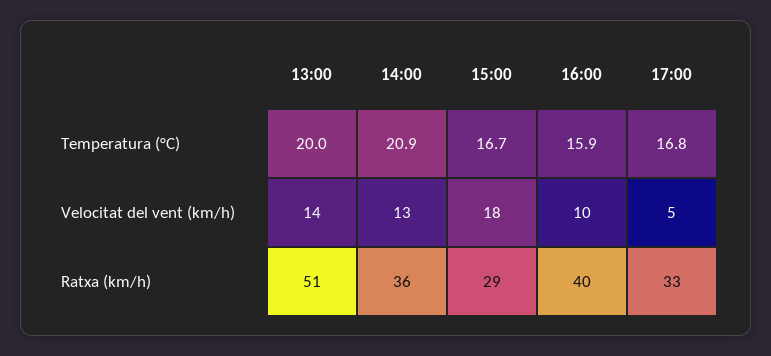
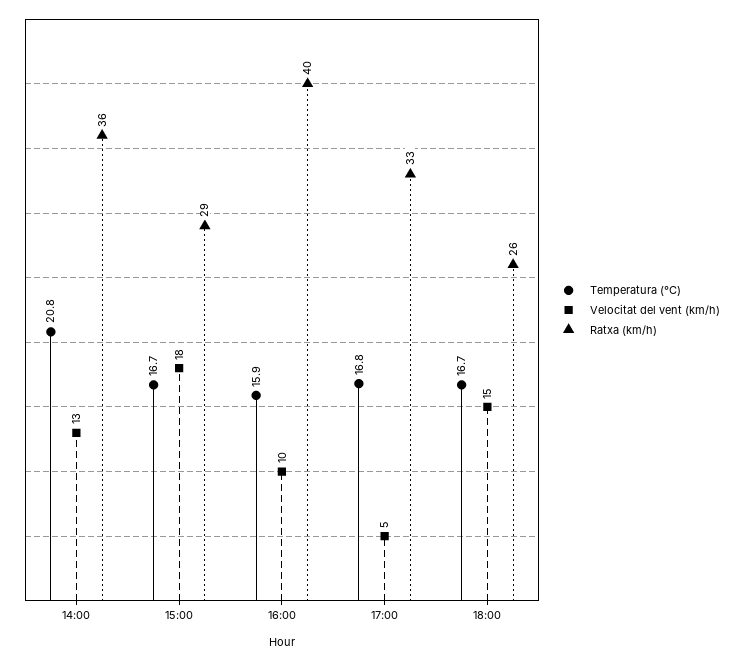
Temperatura (°C), 13:00: 20 -> none
Temperatura (°C), 14:00: 20.9 -> 20.8
Velocitat del vent (km/h), 13:00: 14 -> none
Ratxa (km/h), 13:00: 51 -> none
Temperatura (°C), 18:00: none -> 16.7
Velocitat del vent (km/h), 18:00: none -> 15
Ratxa (km/h), 18:00: none -> 26

